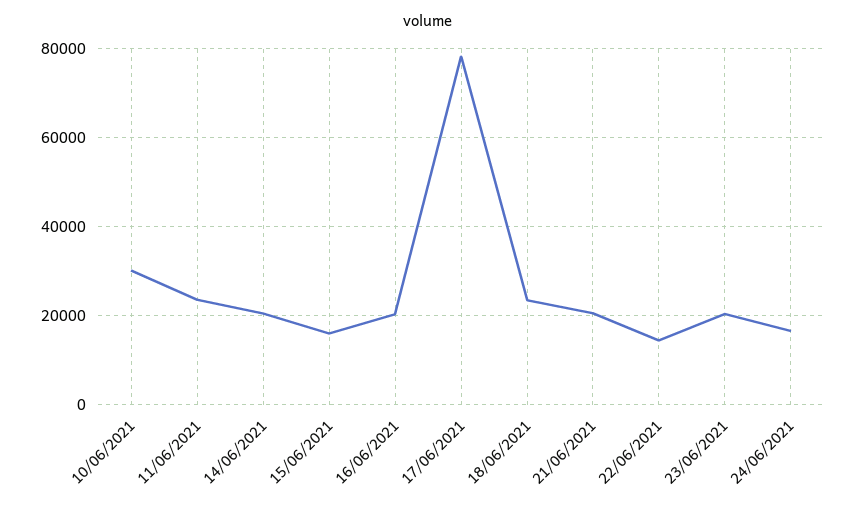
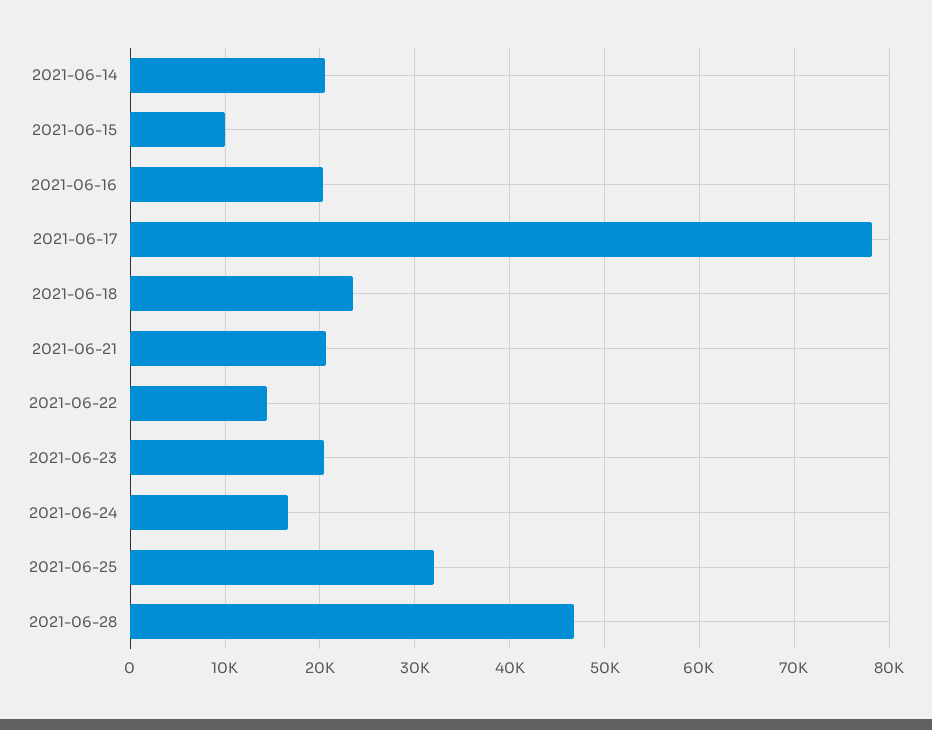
10/06/2021: 30000 -> none
11/06/2021: 24000 -> none
15/06/2021: 16000 -> 10000
2021-06-25: none -> 32000
2021-06-28: none -> 47000

